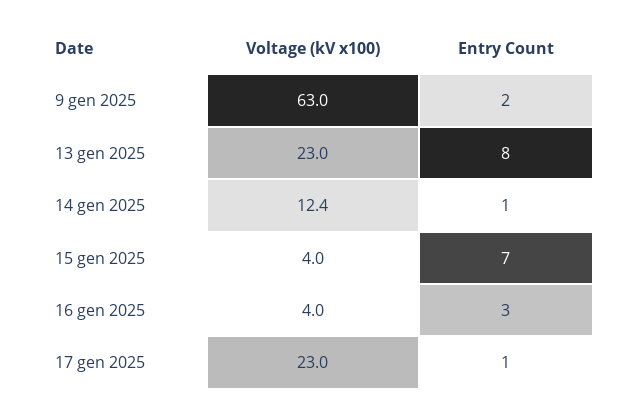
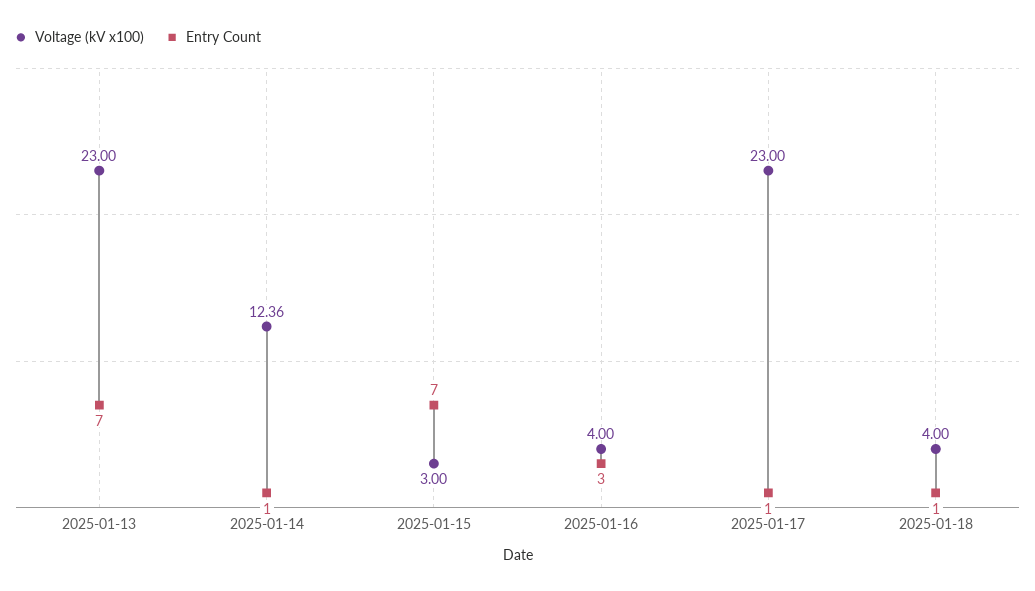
Voltage (kV x100), 9 gen 2025: 63 -> none
Entry Count, 9 gen 2025: 2 -> none
Entry Count, 13 gen 2025: 8 -> 7
Voltage (kV x100), 15 gen 2025: 4 -> 3
Voltage (kV x100), 2025-01-18: none -> 4
Entry Count, 2025-01-18: none -> 1

